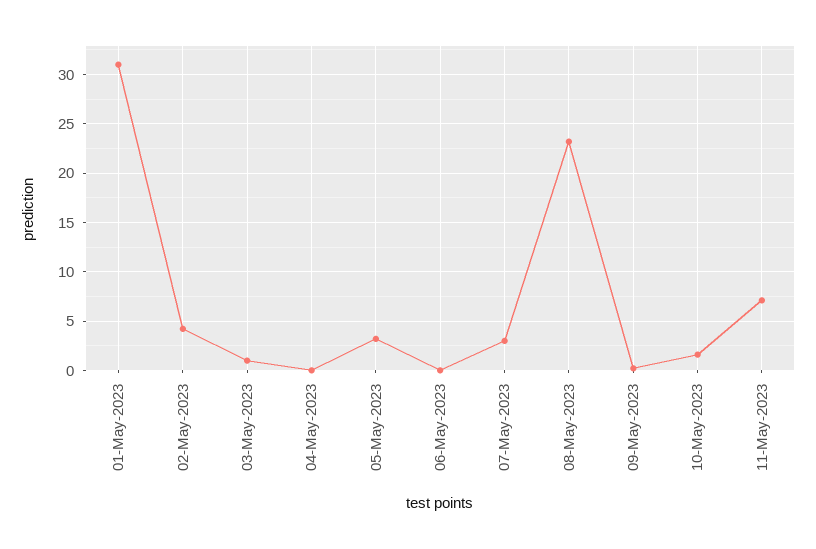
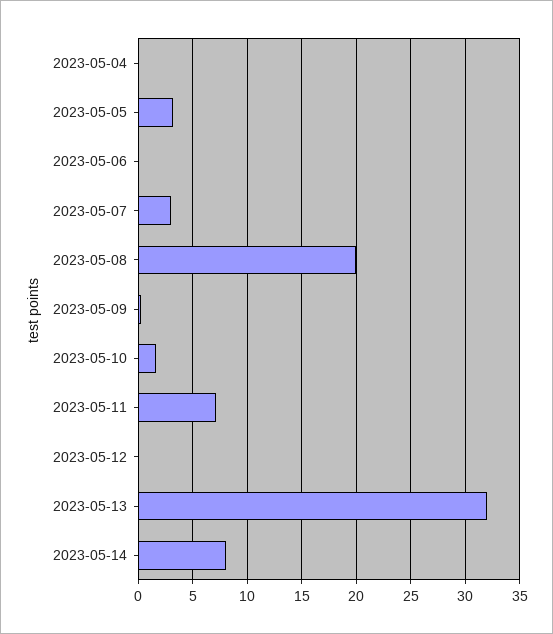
01-May-2023: 31 -> none
02-May-2023: 4 -> none
03-May-2023: 1 -> none
08-May-2023: 23 -> 20
2023-05-12: none -> 0
2023-05-13: none -> 32
2023-05-14: none -> 8

